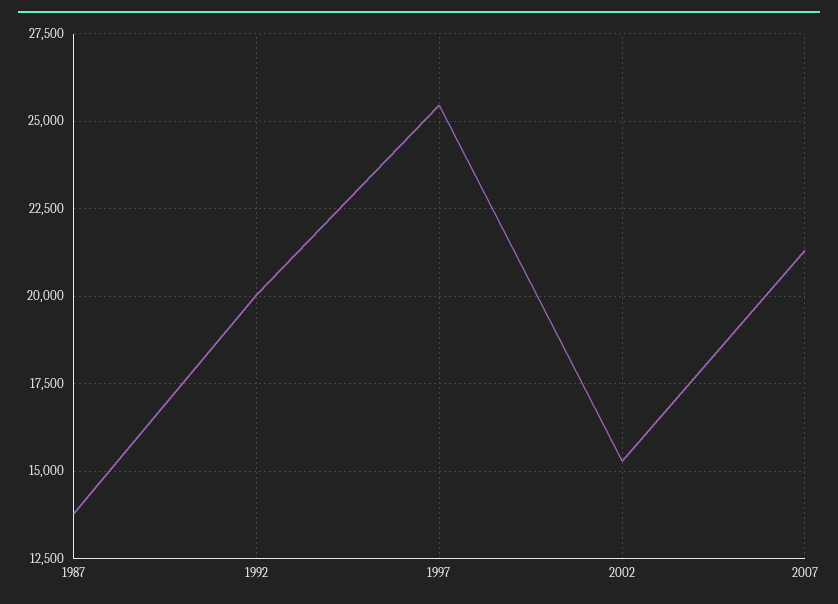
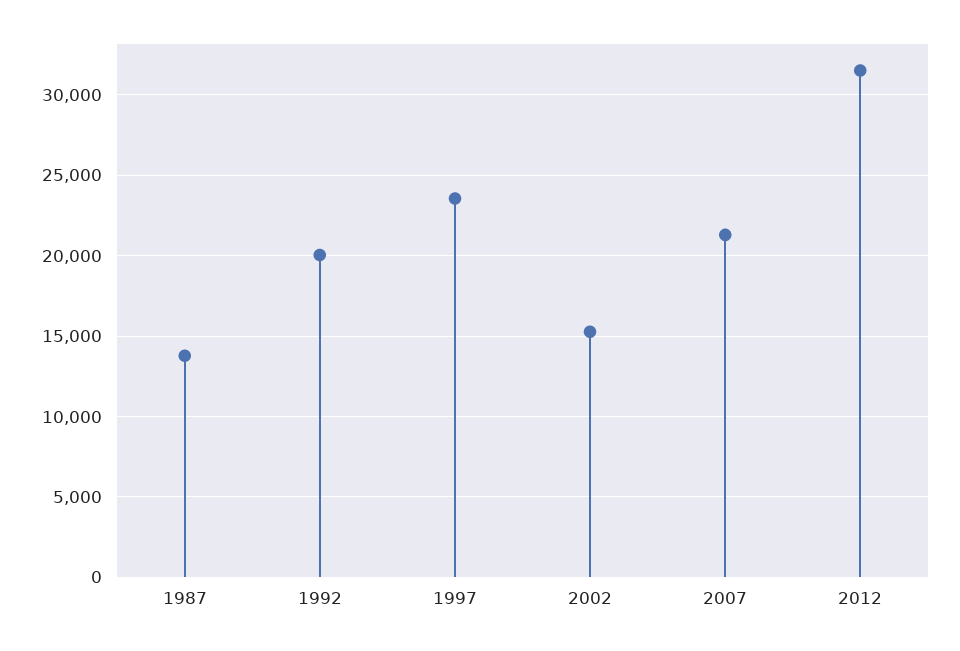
1997: 25500 -> 23500
2012: none -> 31500

